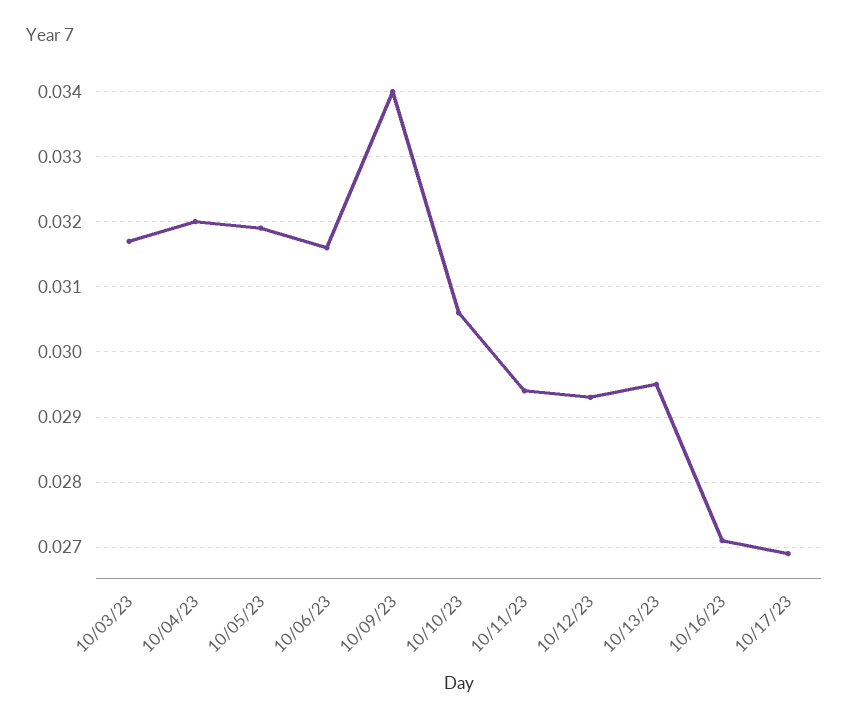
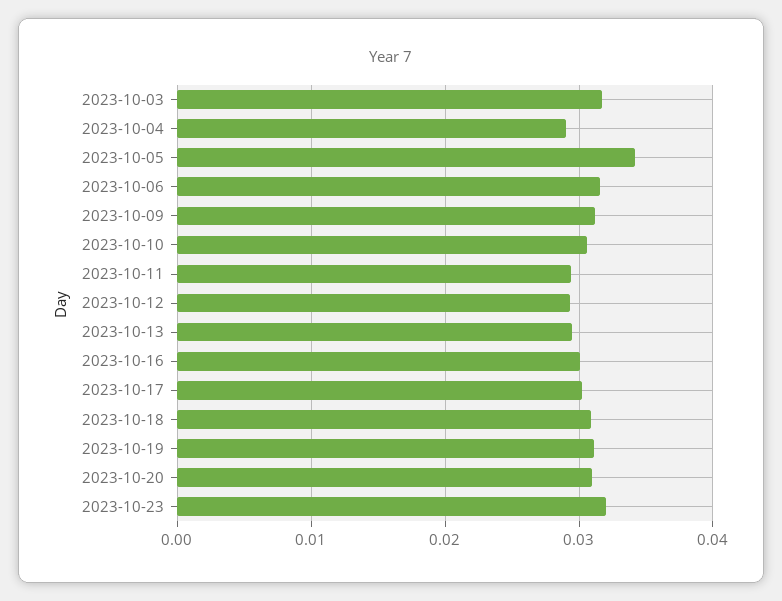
10/04/23: 0.032 -> 0.029
10/05/23: 0.0319 -> 0.034
10/09/23: 0.034 -> 0.031
10/16/23: 0.0271 -> 0.03
10/17/23: 0.0269 -> 0.03
2023-10-18: none -> 0.031
2023-10-19: none -> 0.031
2023-10-20: none -> 0.031
2023-10-23: none -> 0.032

